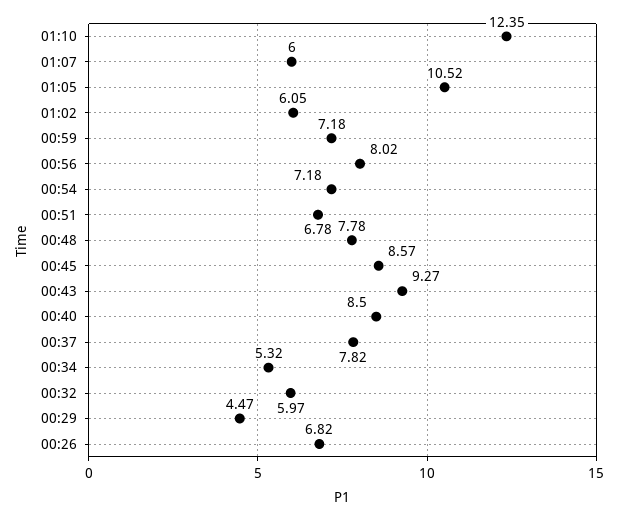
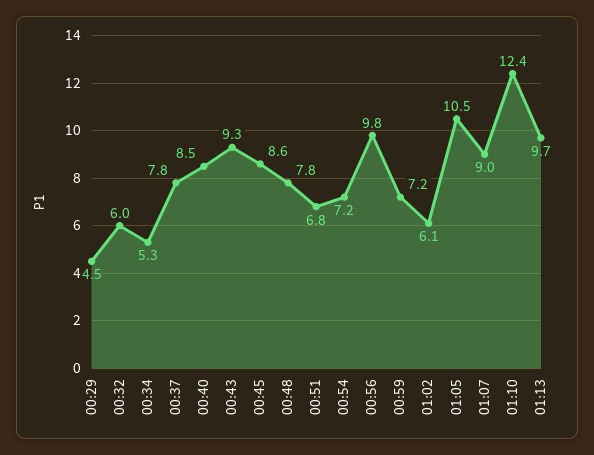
01:07: 6 -> 9
00:56: 8.02 -> 9.8
00:26: 6.82 -> none
01:13: none -> 9.7

